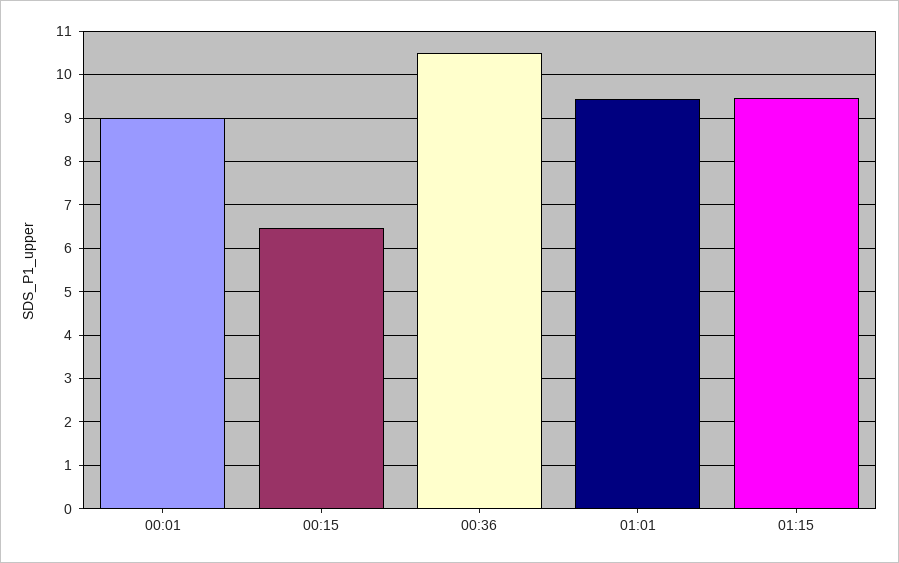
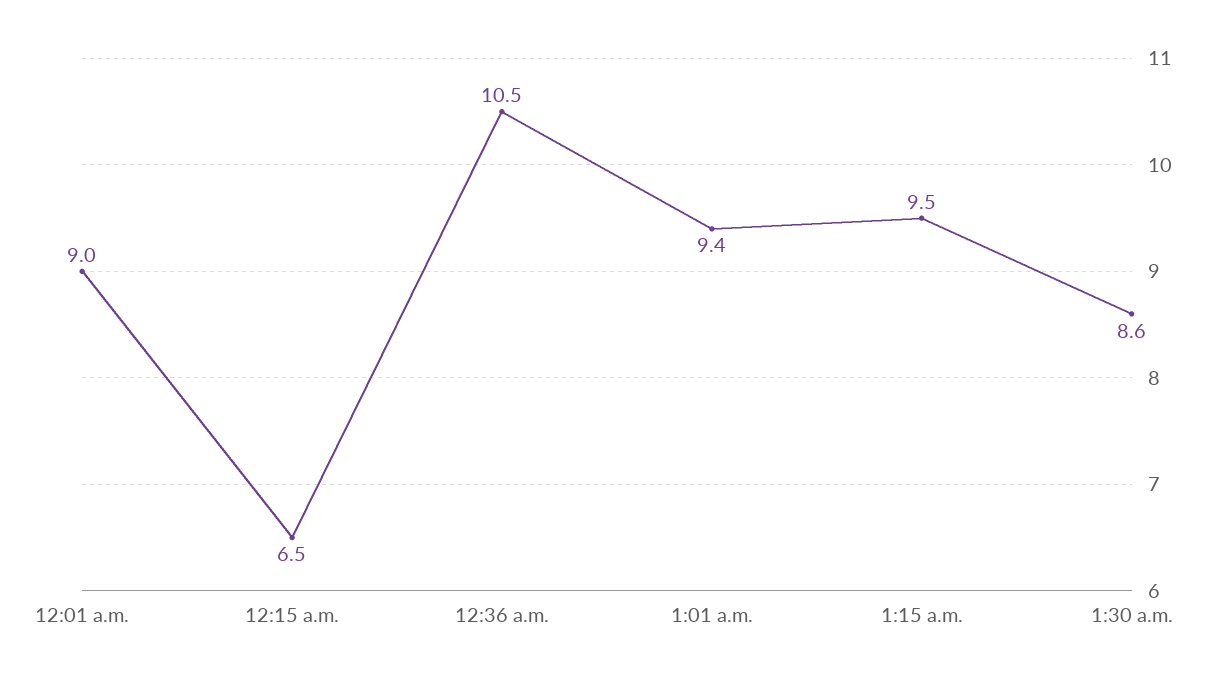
1:30 a.m.: none -> 8.6

